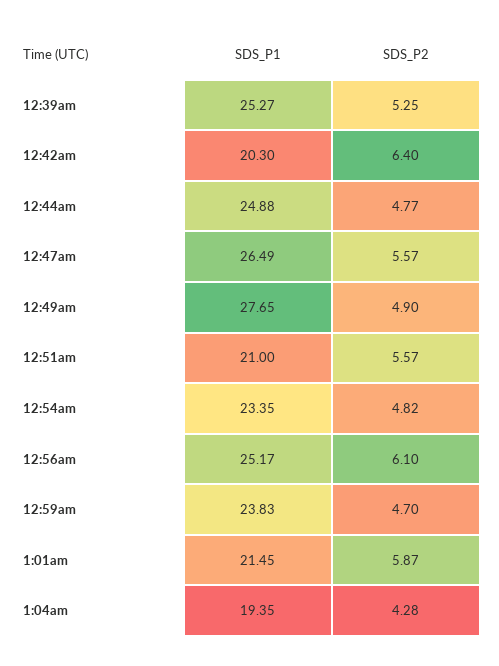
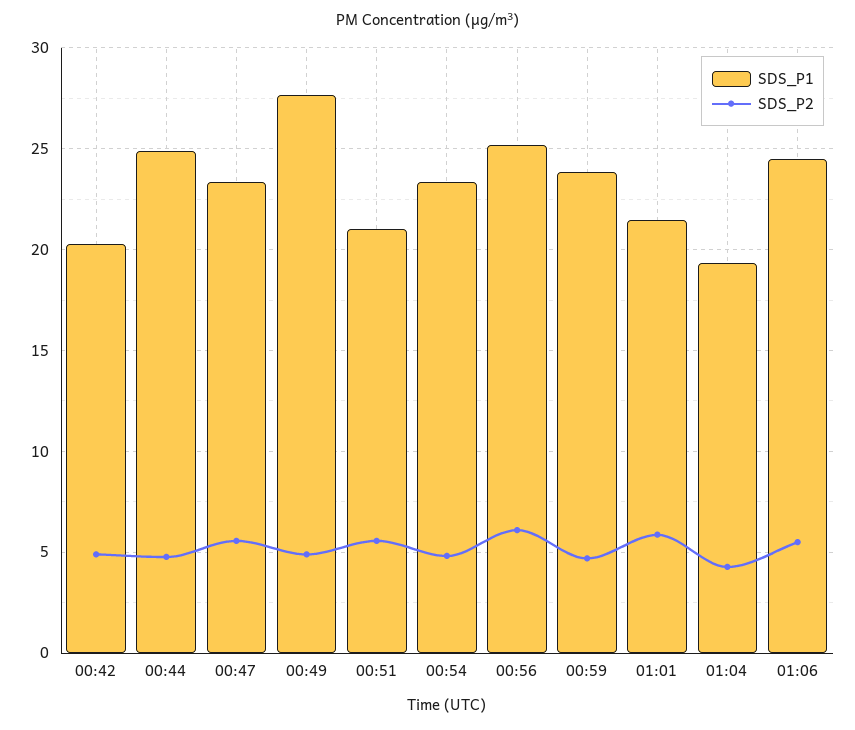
SDS_P1, 12:39am: 25.27 -> none
SDS_P2, 12:39am: 5.25 -> none
SDS_P2, 12:42am: 6.4 -> 5
SDS_P1, 12:47am: 26.49 -> 23.5
SDS_P1, 01:06: none -> 24.5
SDS_P2, 01:06: none -> 5.5

